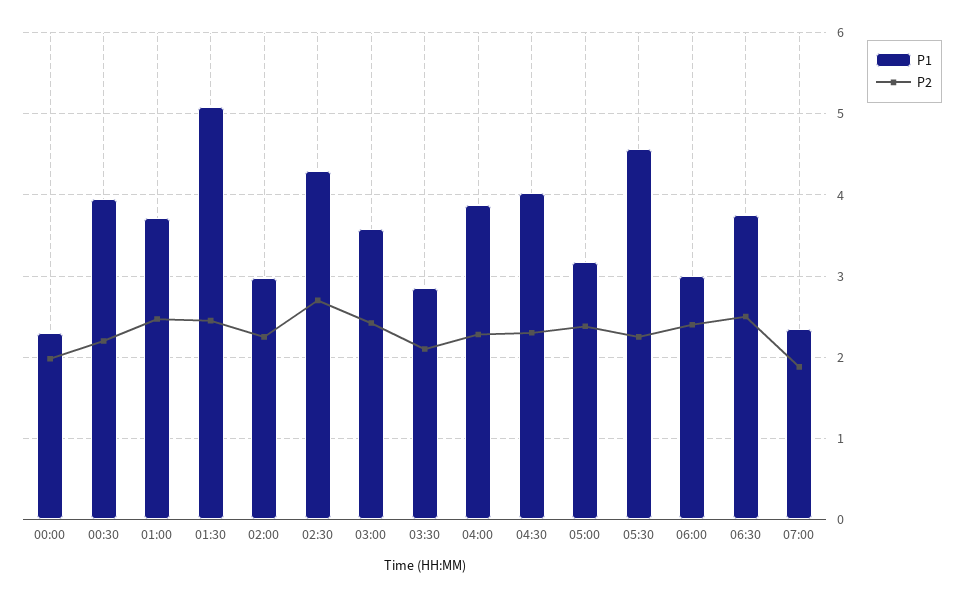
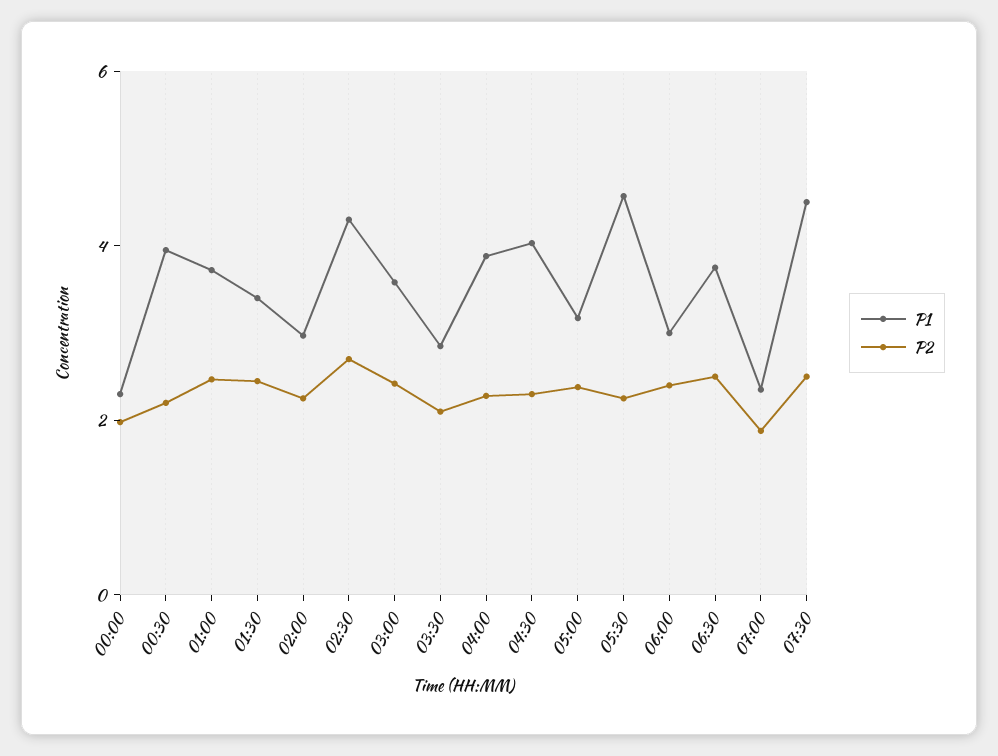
P1, 01:30: 5.1 -> 3.5
P1, 07:30: none -> 4.5
P2, 07:30: none -> 2.5

